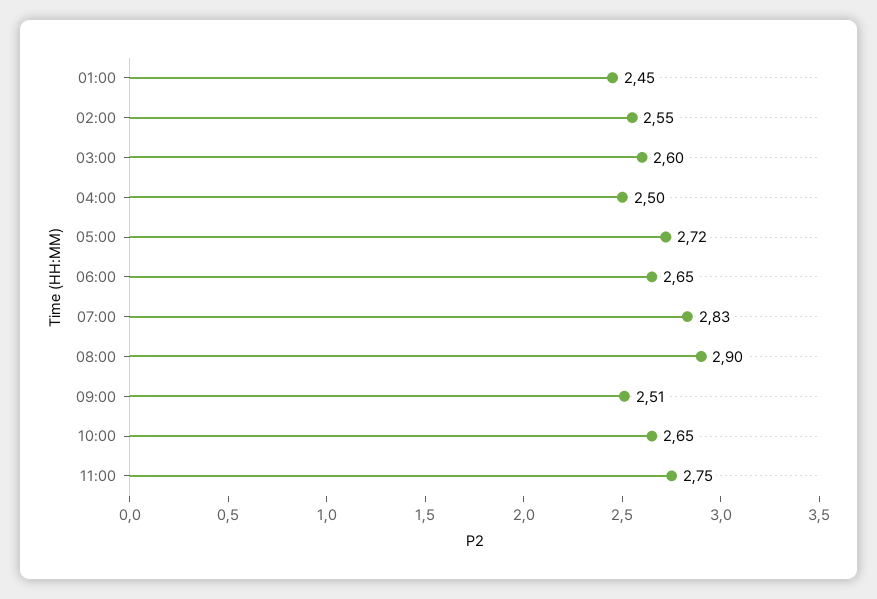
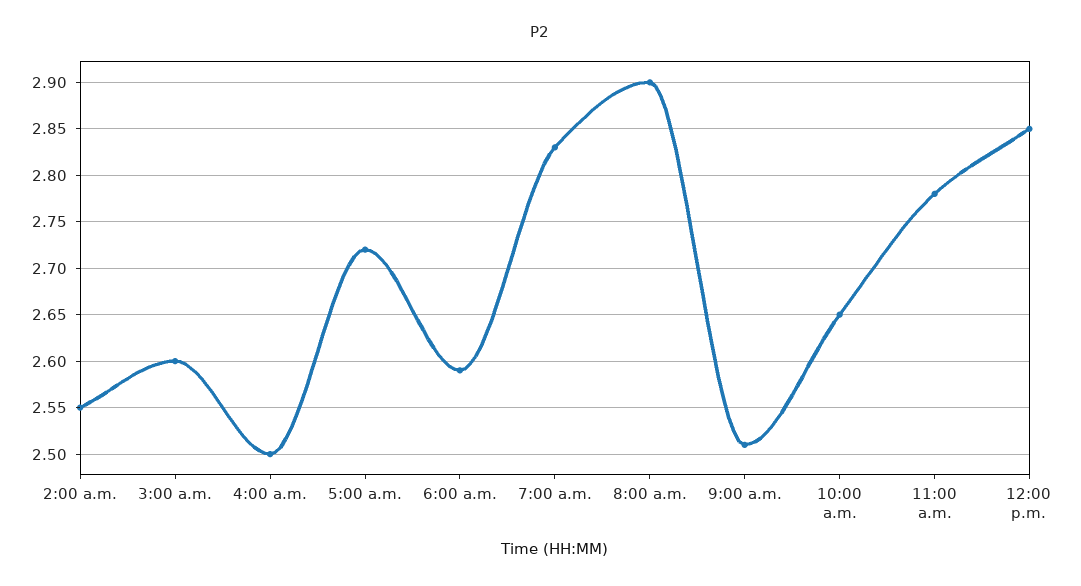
01:00: 2.45 -> none
06:00: 2.65 -> 2.59
11:00: 2.75 -> 2.78
12:00 p.m.: none -> 2.85

